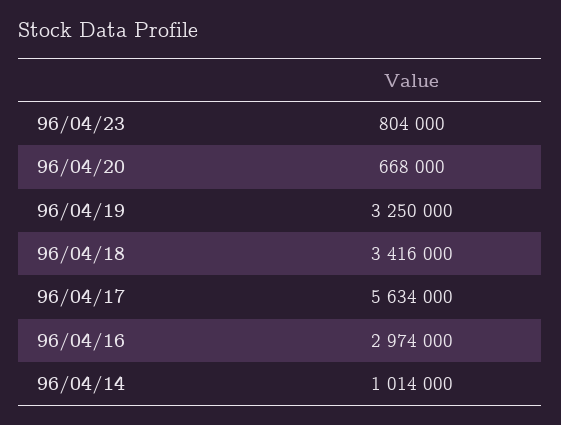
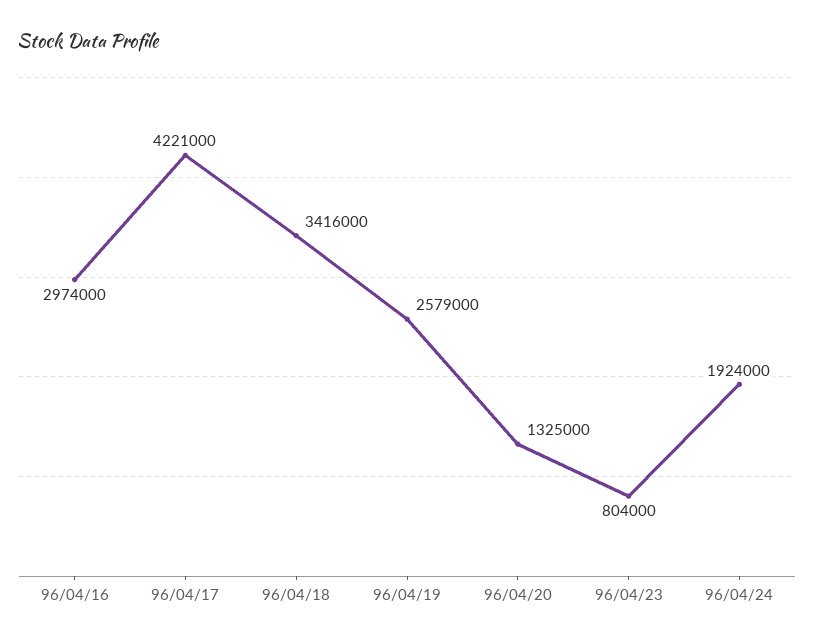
96/04/20: 668000 -> 1325000
96/04/19: 3250000 -> 2579000
96/04/17: 5634000 -> 4221000
96/04/14: 1014000 -> none
96/04/24: none -> 1924000

